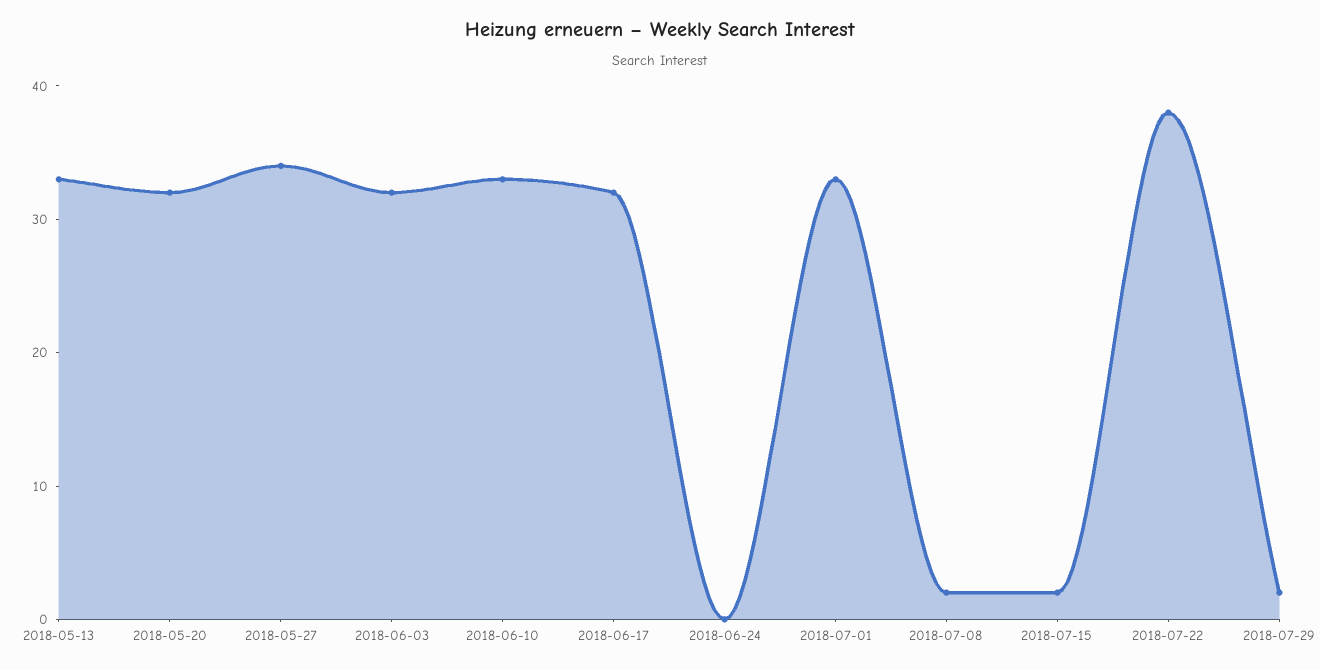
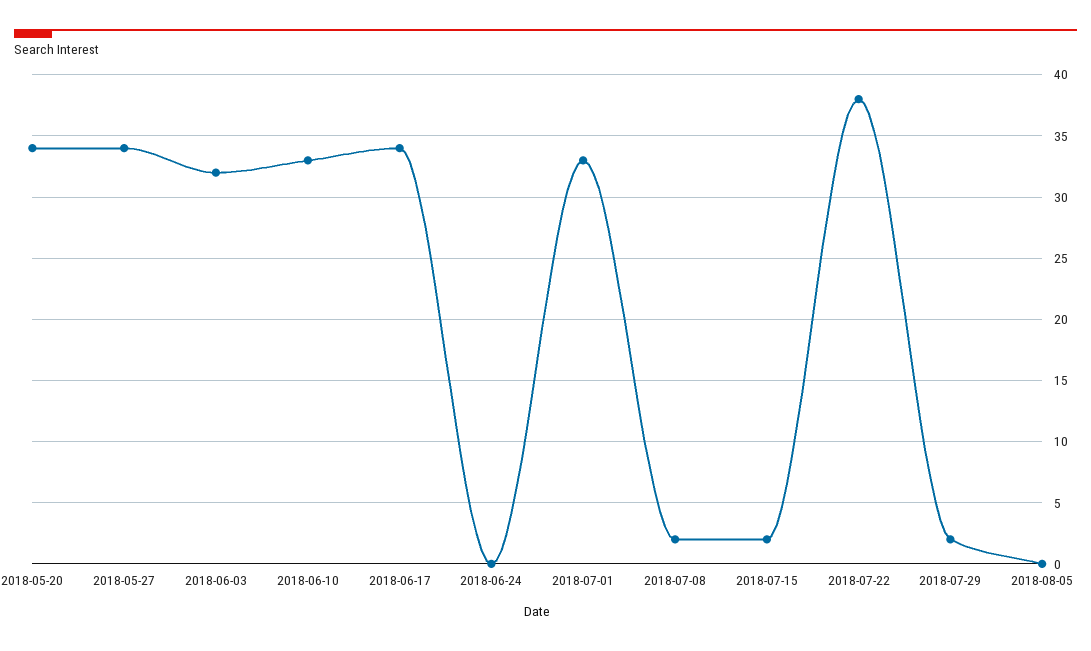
2018-05-13: 33 -> none
2018-05-20: 32 -> 34
2018-06-17: 32 -> 34
2018-08-05: none -> 0

